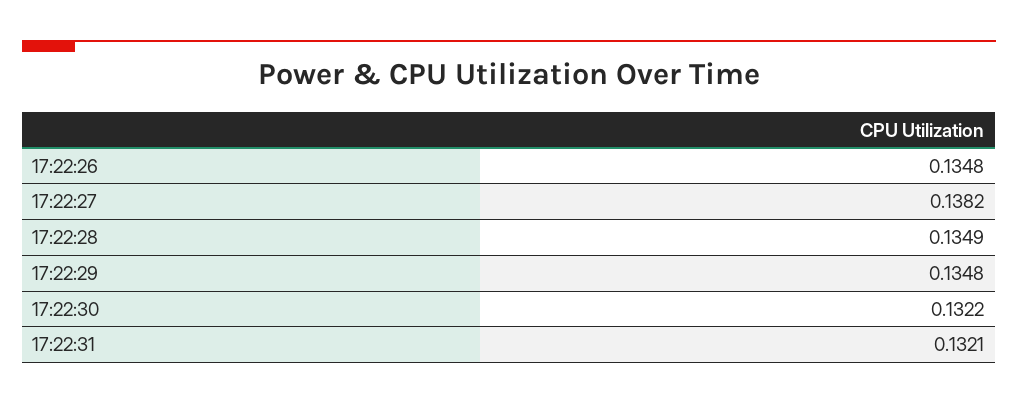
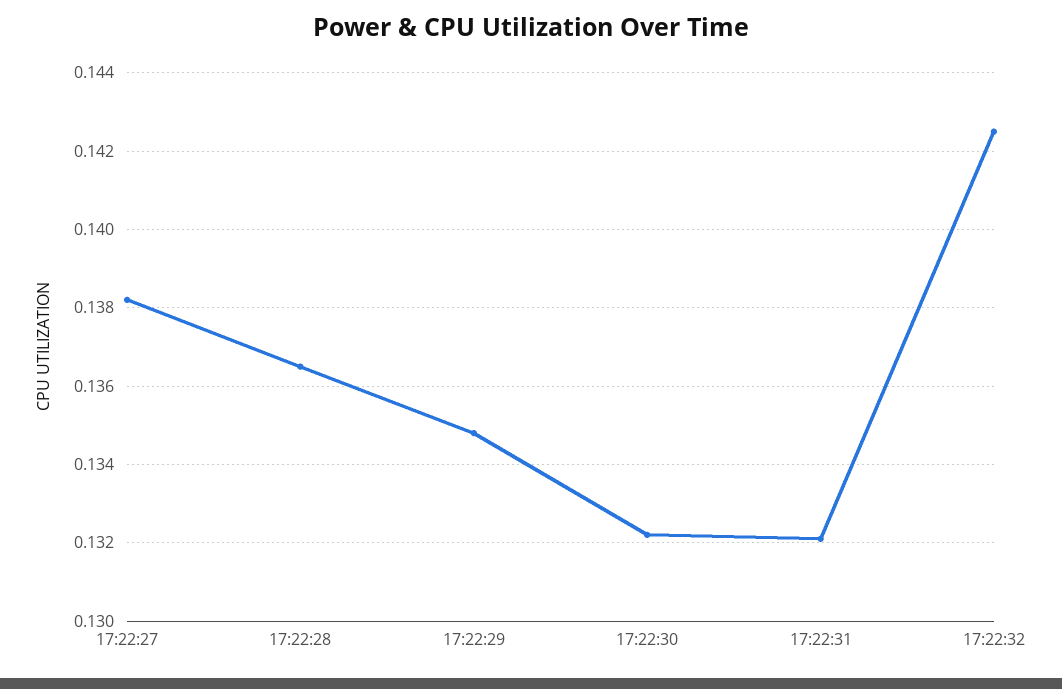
17:22:26: 0.1348 -> none
17:22:28: 0.1349 -> 0.1365
17:22:32: none -> 0.1425

